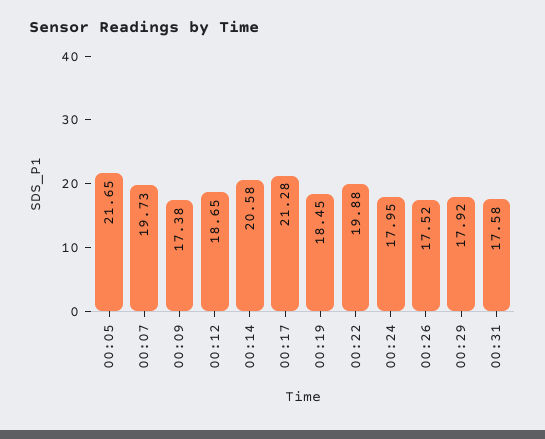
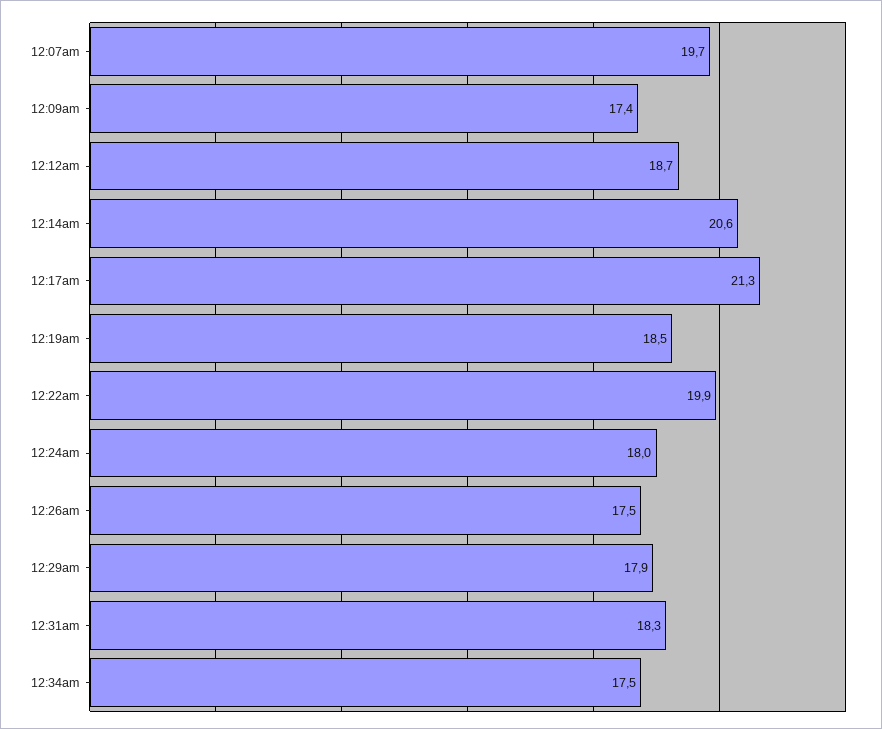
00:05: 21.65 -> none
00:31: 17.58 -> 18.3
12:34am: none -> 17.5

